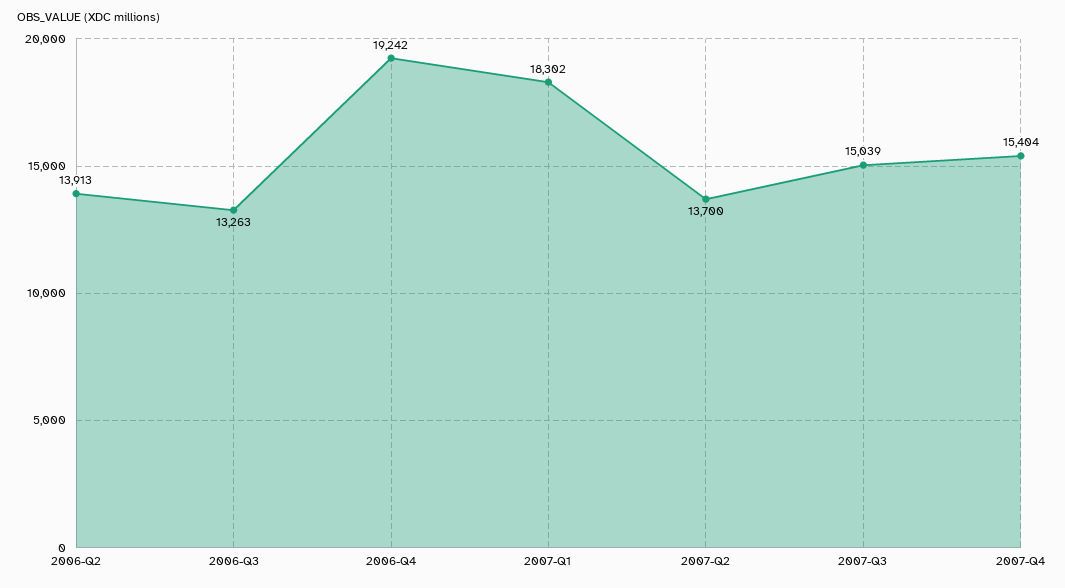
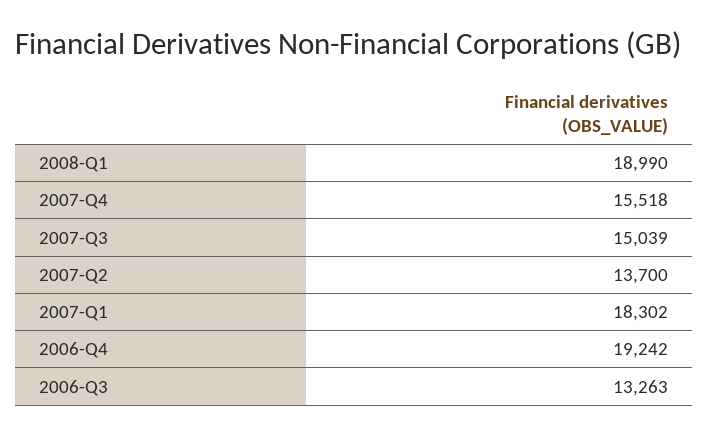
2006-Q2: 13913 -> none
2007-Q4: 15404 -> 15518
2008-Q1: none -> 18990

